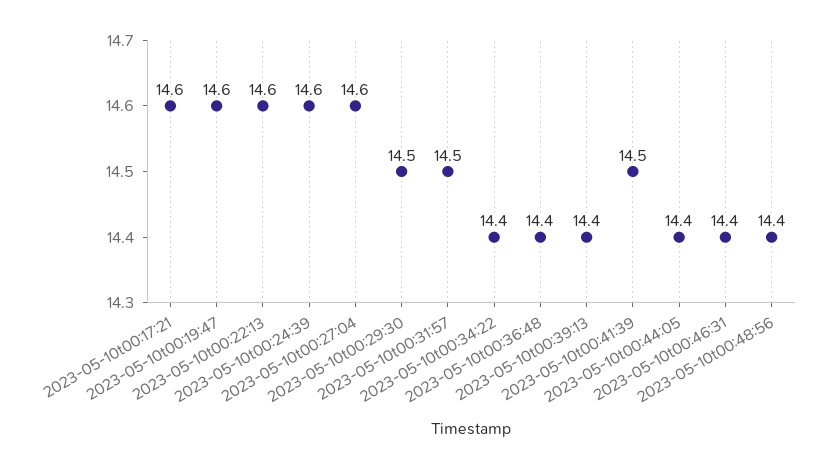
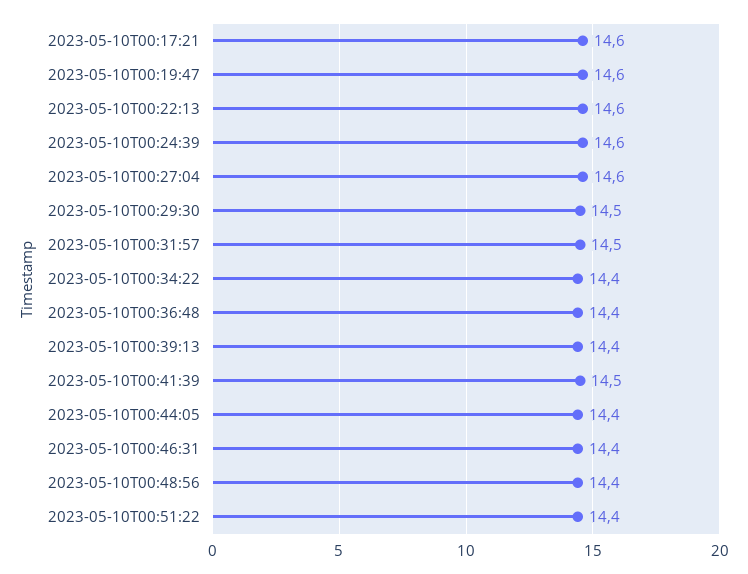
2023-05-10T00:51:22: none -> 14.4

